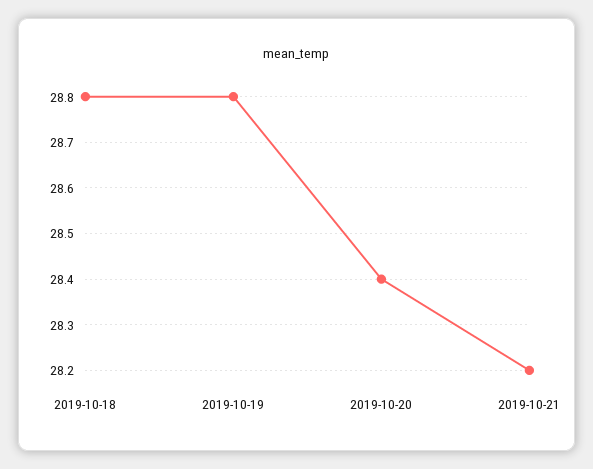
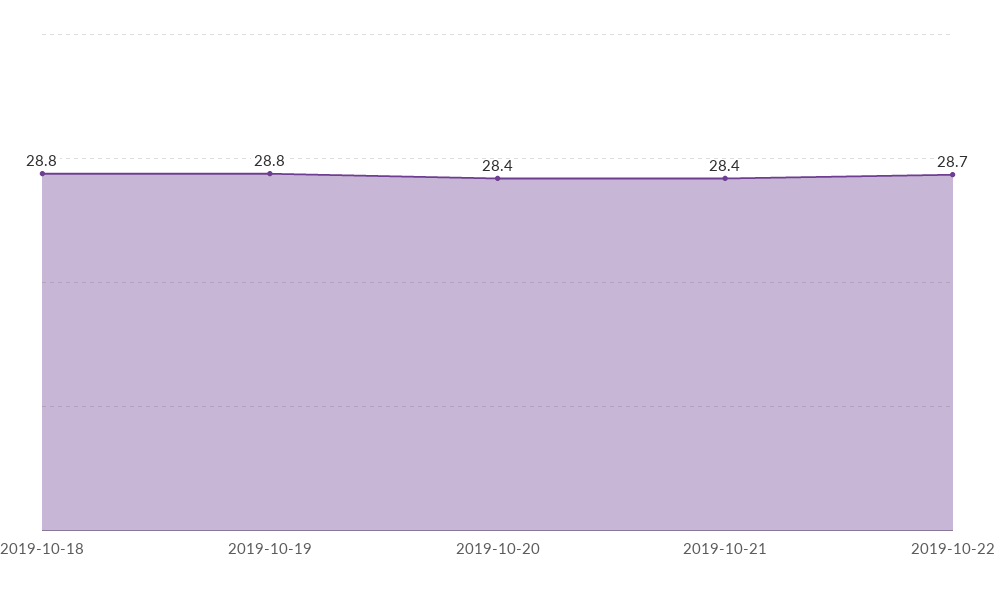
2019-10-21: 28.2 -> 28.4
2019-10-22: none -> 28.7

